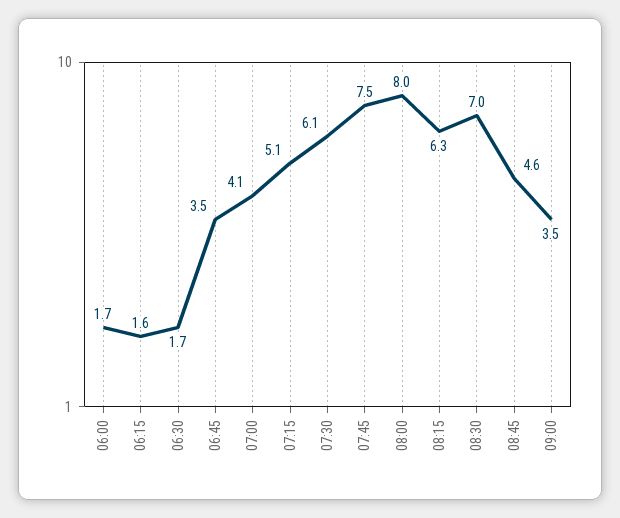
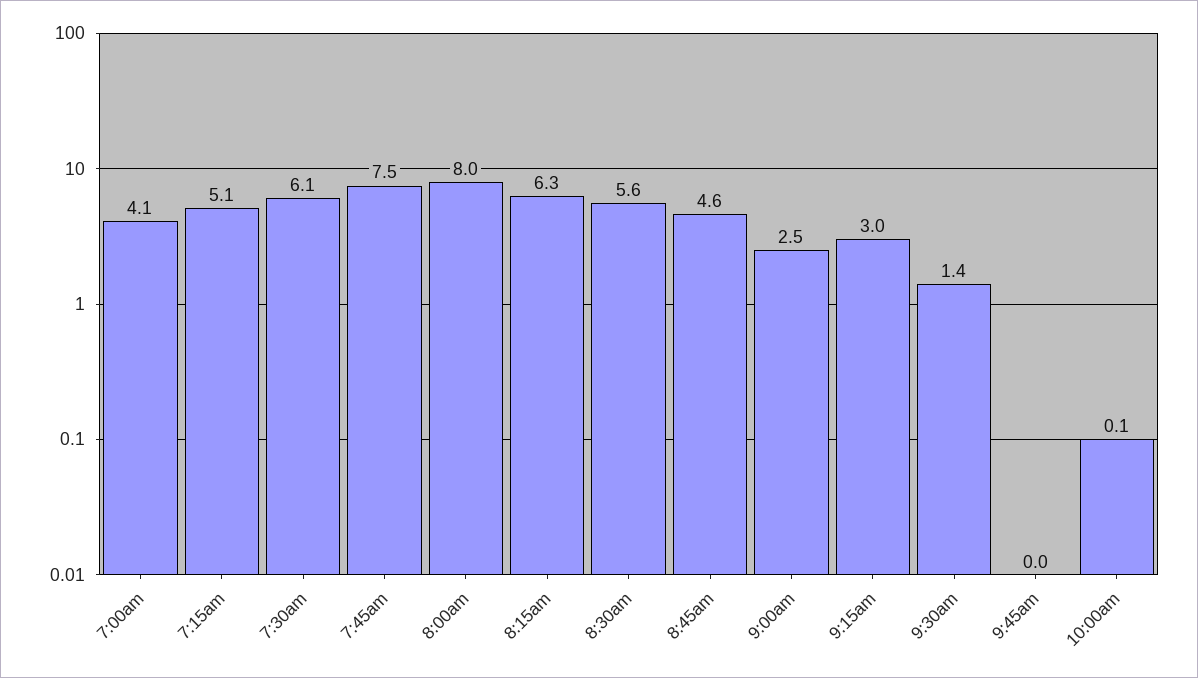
06:00: 1.7 -> none
06:15: 1.6 -> none
06:30: 1.7 -> none
06:45: 3.5 -> none
08:30: 7 -> 5.6
09:00: 3.5 -> 2.5
9:15am: none -> 3
9:30am: none -> 1.4
9:45am: none -> 0
10:00am: none -> 0.1

